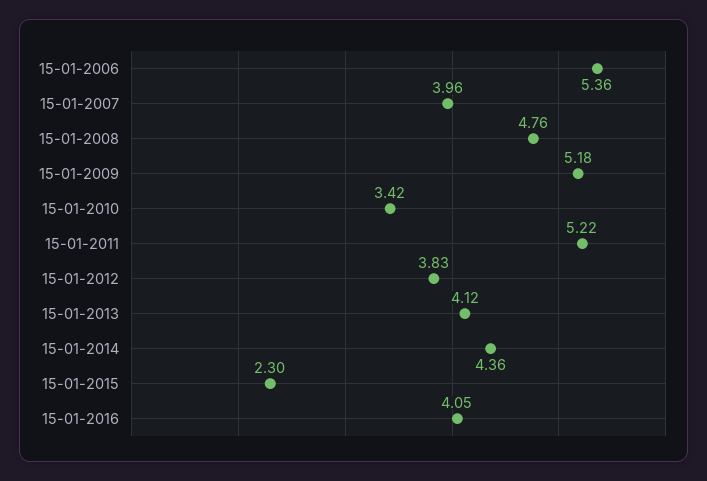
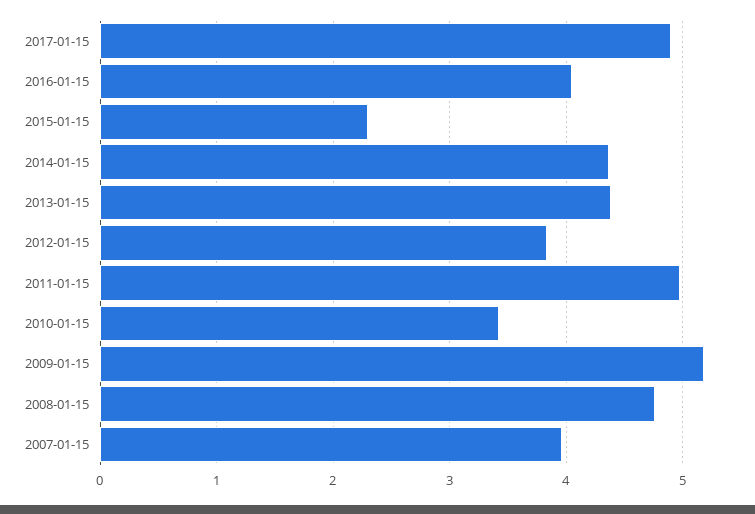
15-01-2006: 5.36 -> none
15-01-2011: 5.22 -> 5
15-01-2013: 4.12 -> 4.4
2017-01-15: none -> 4.9

